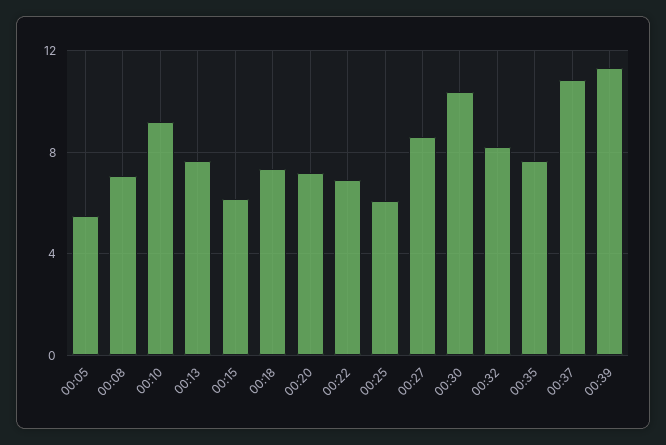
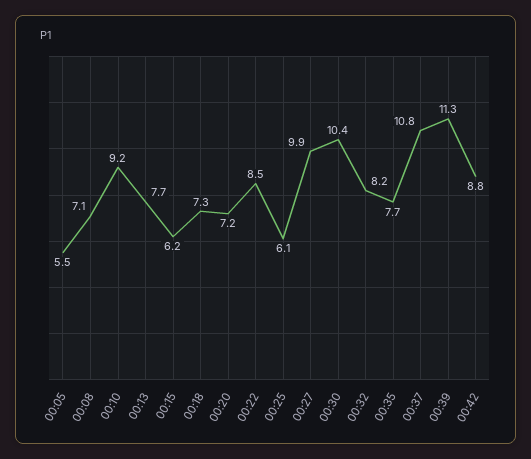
00:22: 7 -> 8.5
00:27: 8.5 -> 9.9
00:42: none -> 8.8

